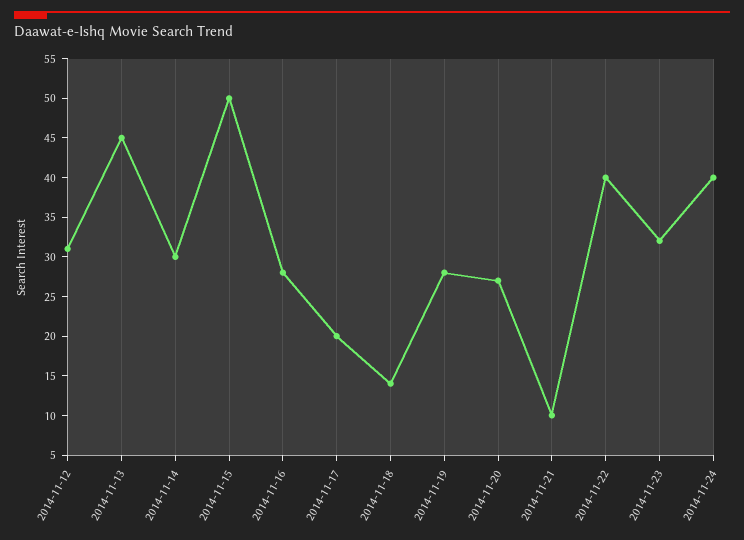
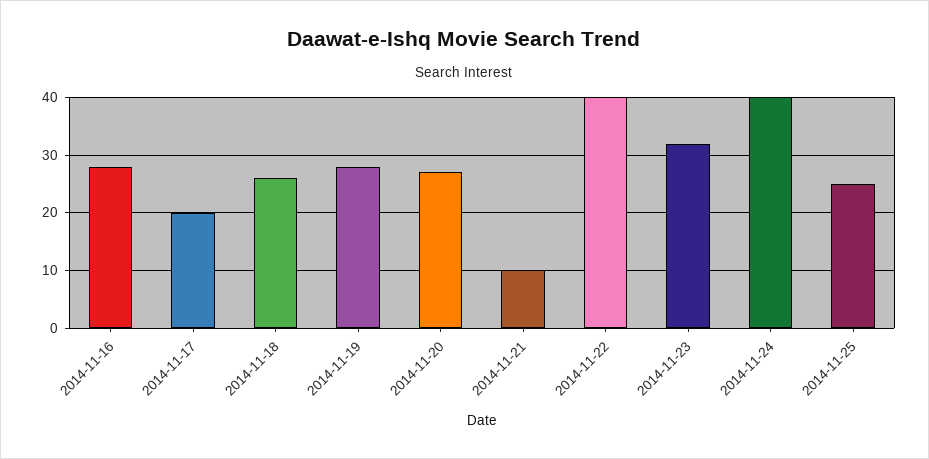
2014-11-12: 30 -> none
2014-11-13: 45 -> none
2014-11-14: 30 -> none
2014-11-15: 50 -> none
2014-11-18: 15 -> 25
2014-11-25: none -> 25

